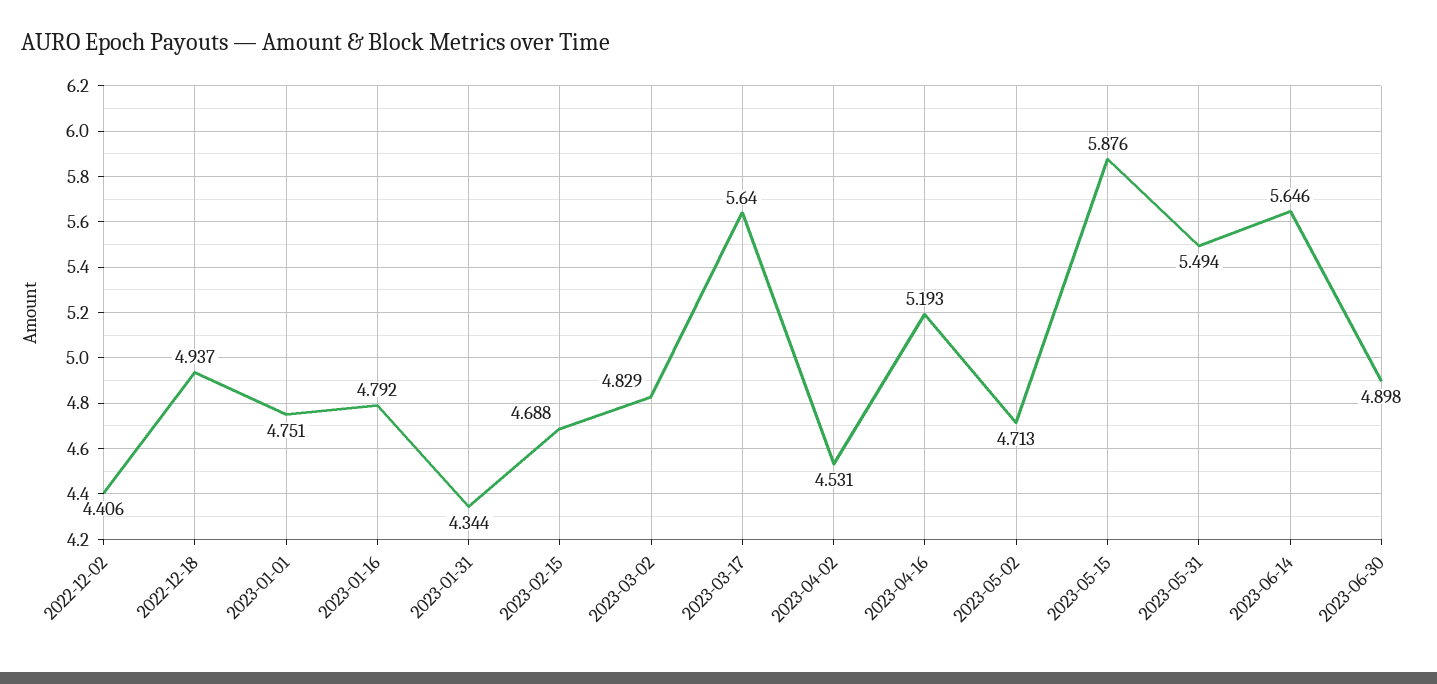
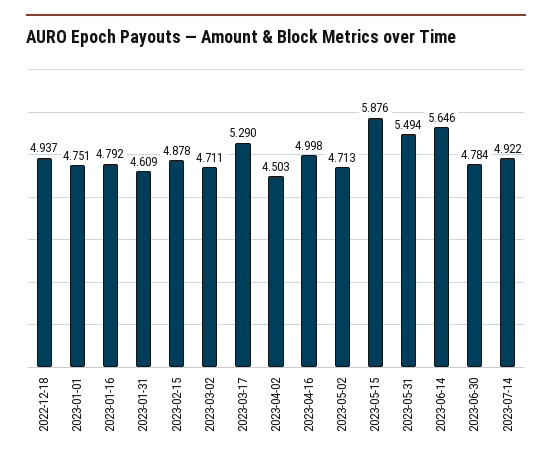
2022-12-02: 4.406 -> none
2023-01-31: 4.344 -> 4.609
2023-02-15: 4.688 -> 4.878
2023-03-02: 4.829 -> 4.711
2023-03-17: 5.64 -> 5.29
2023-04-02: 4.531 -> 4.503
2023-04-16: 5.193 -> 4.998
2023-06-30: 4.898 -> 4.784
2023-07-14: none -> 4.922

